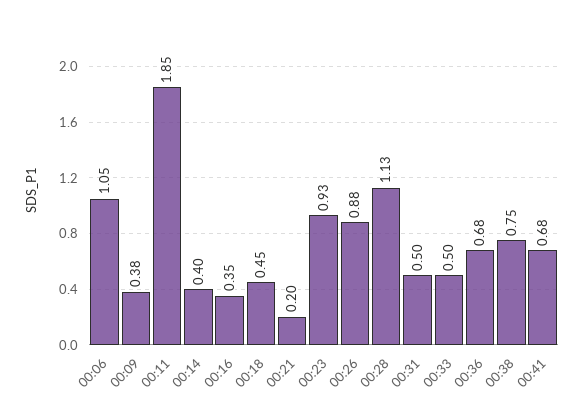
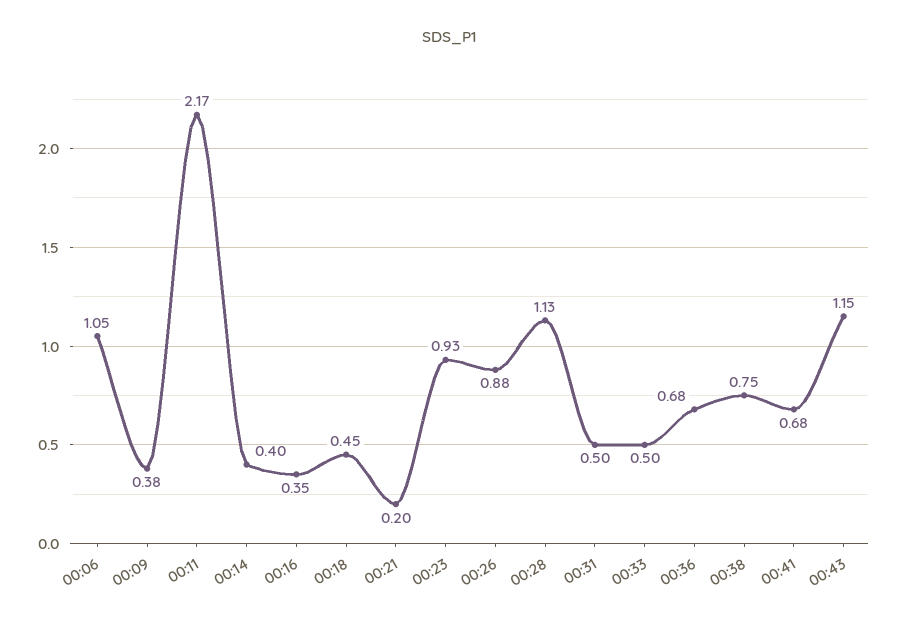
00:11: 1.85 -> 2.17
00:43: none -> 1.15

